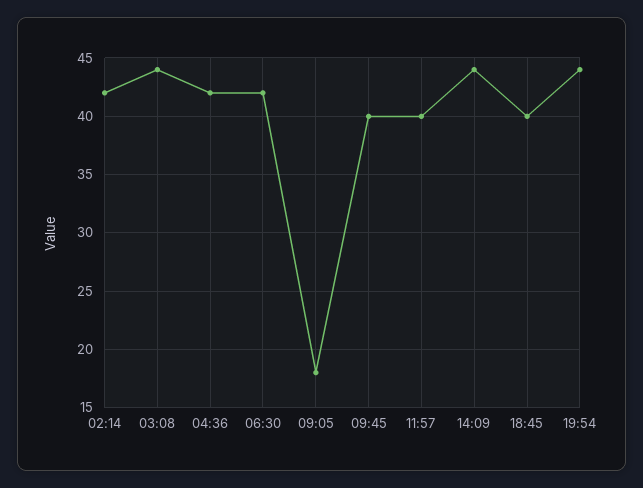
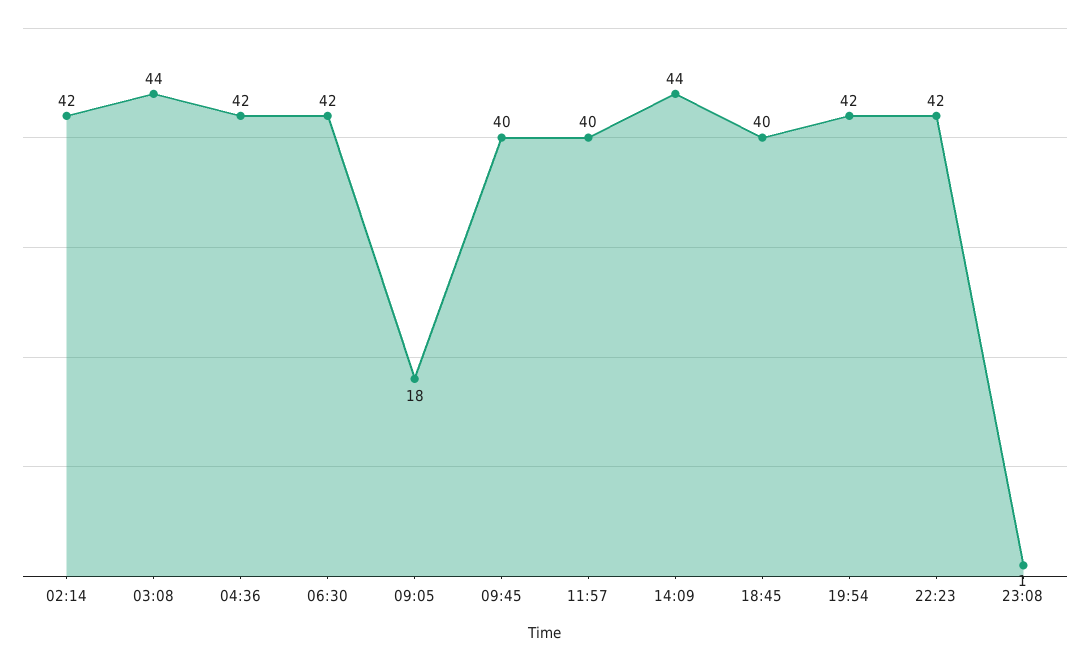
19:54: 44 -> 42
22:23: none -> 42
23:08: none -> 1

